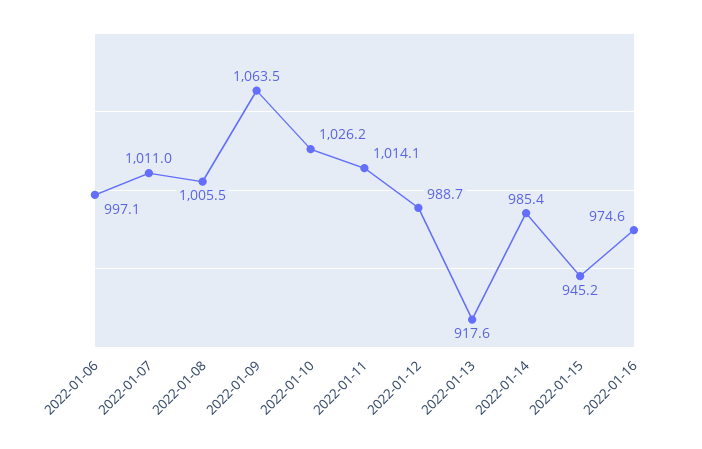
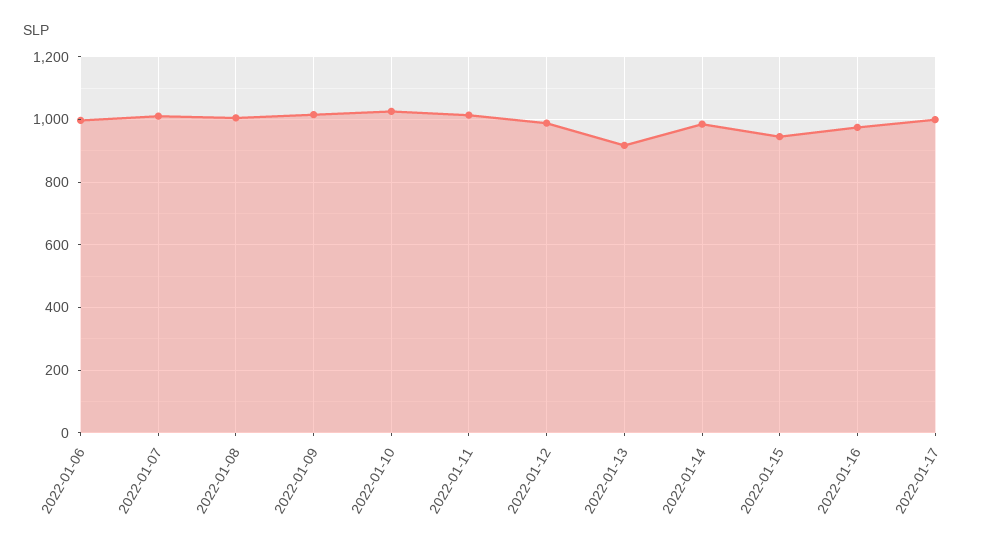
2022-01-09: 1063.5 -> 1020
2022-01-17: none -> 1000

